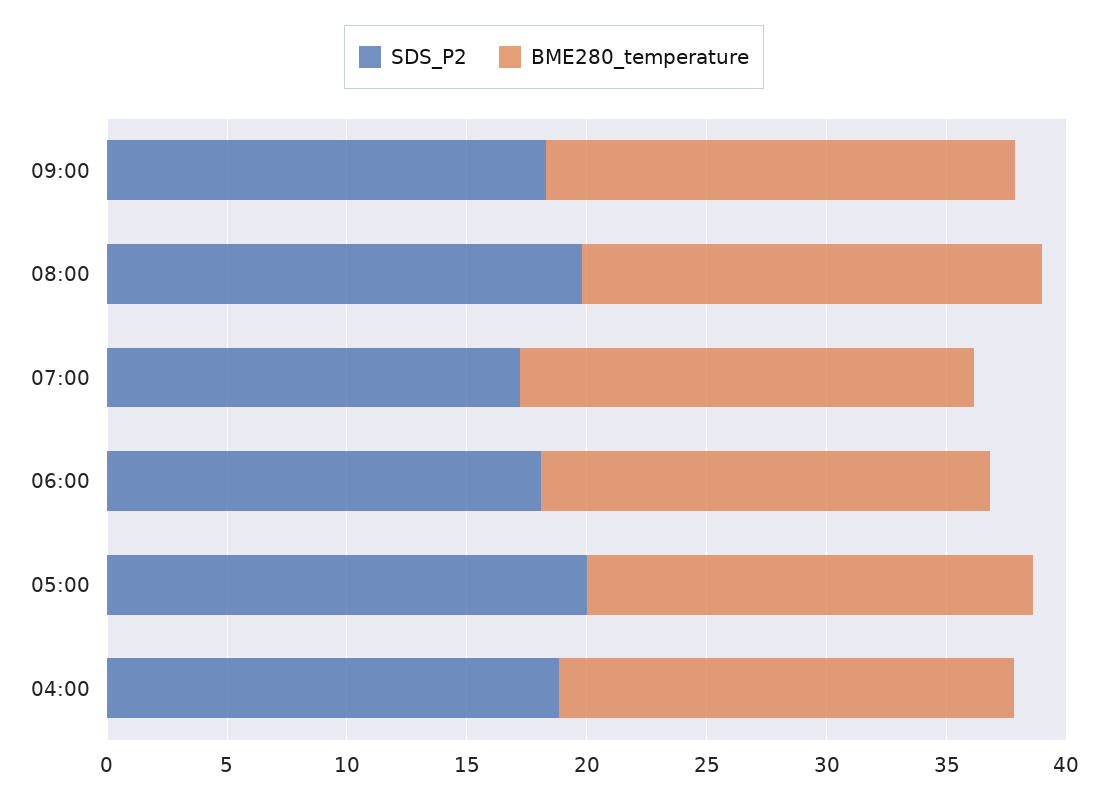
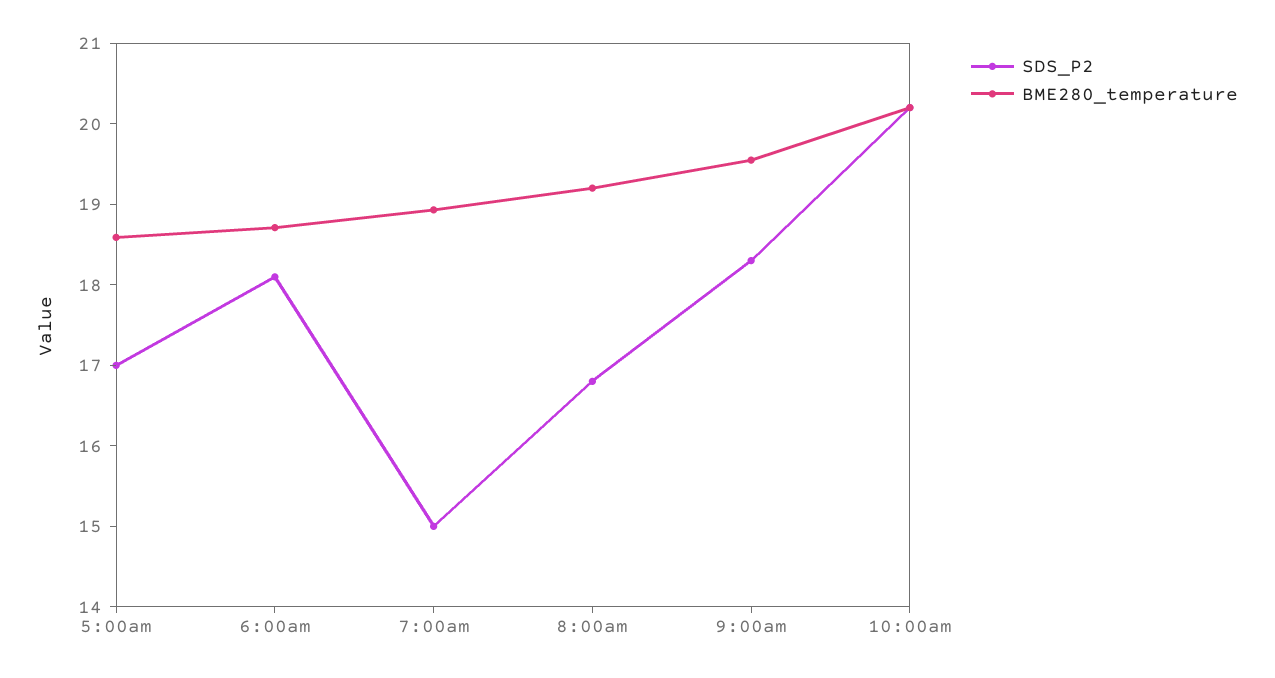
SDS_P2, 08:00: 20 -> 16.8
SDS_P2, 07:00: 17 -> 15
SDS_P2, 05:00: 20 -> 17
SDS_P2, 04:00: 19 -> none
BME280_temperature, 04:00: 19 -> none
SDS_P2, 10:00am: none -> 20.2
BME280_temperature, 10:00am: none -> 20.2

